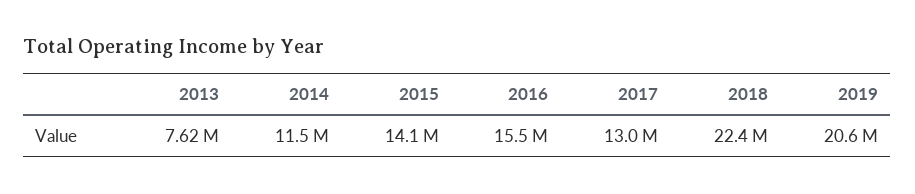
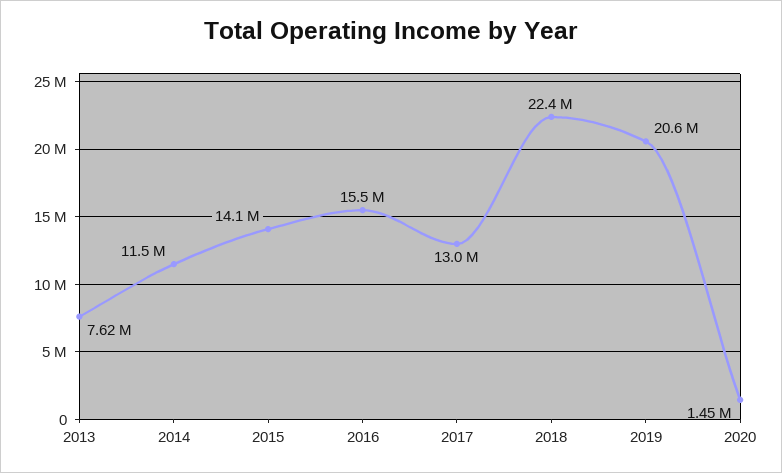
2020: none -> 1450000

